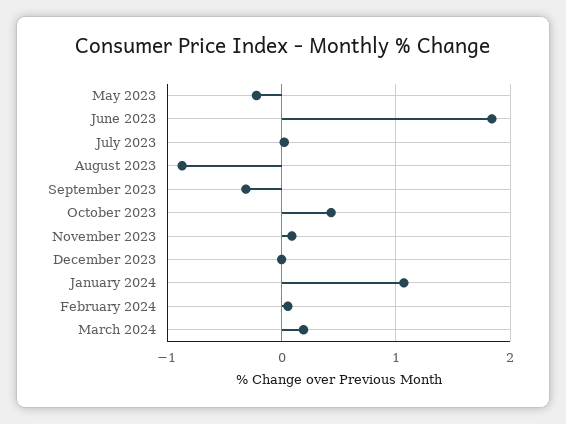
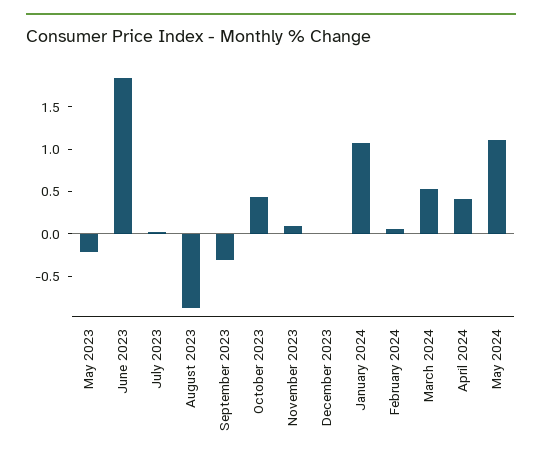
March 2024: 0.2 -> 0.5
April 2024: none -> 0.4
May 2024: none -> 1.1

